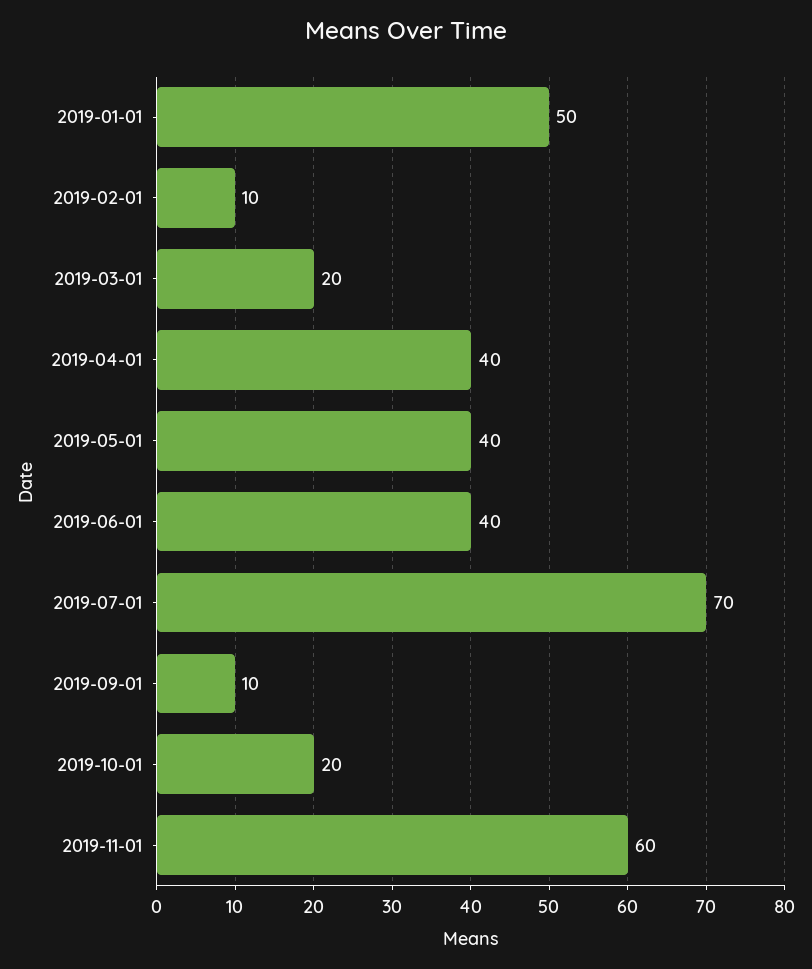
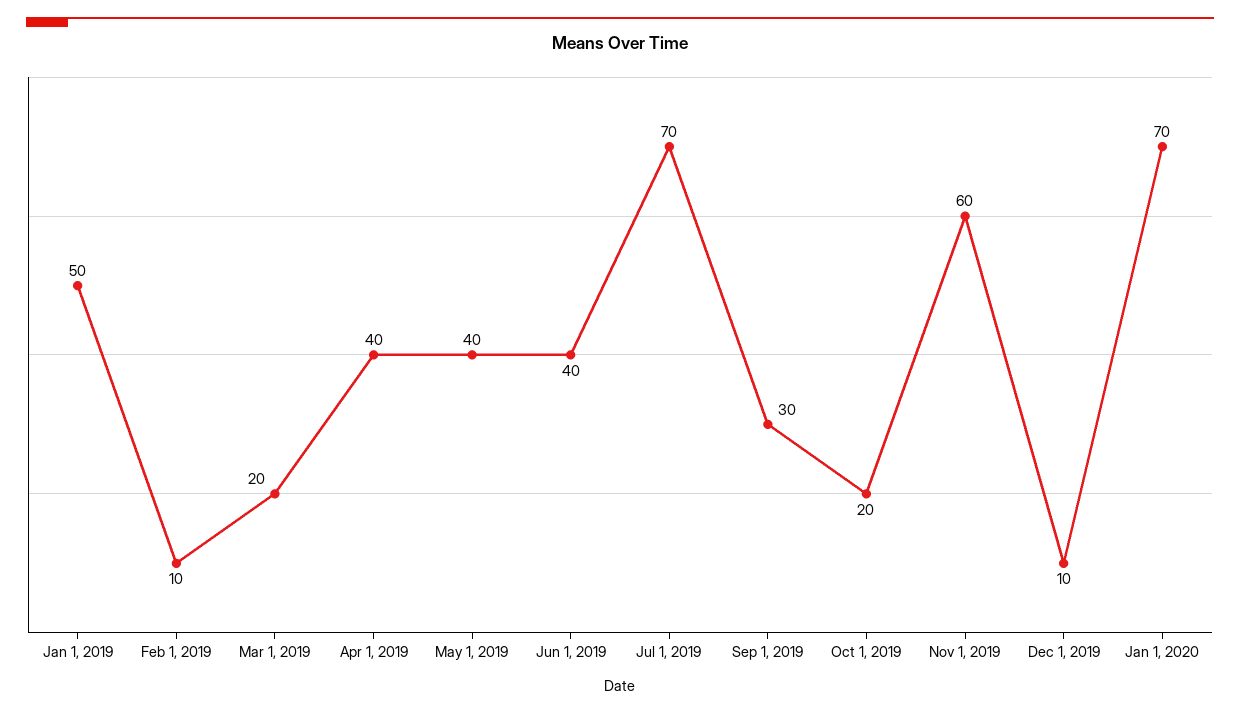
2019-09-01: 10 -> 30
Dec 1, 2019: none -> 10
Jan 1, 2020: none -> 70

